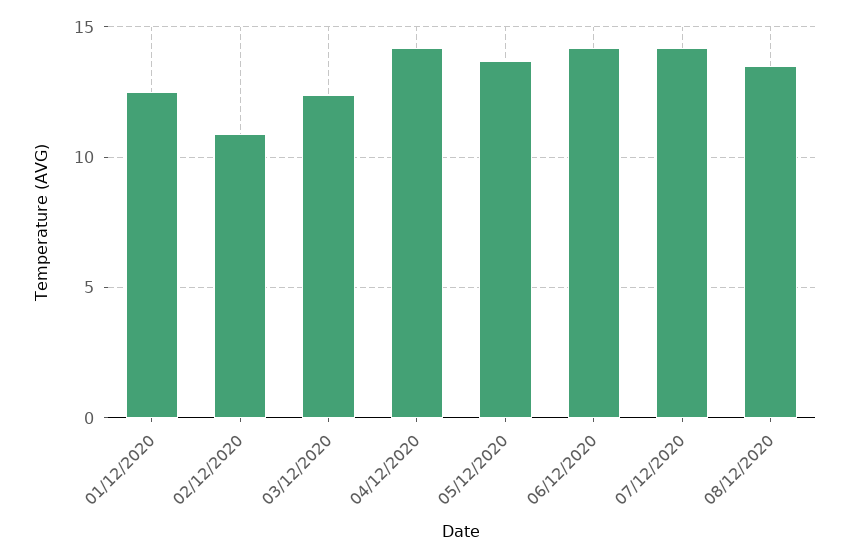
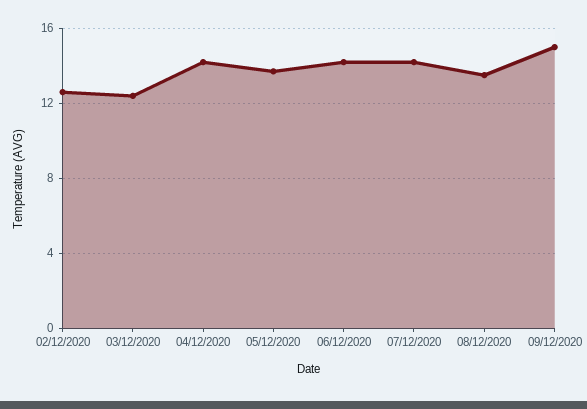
01/12/2020: 12.5 -> none
02/12/2020: 11 -> 12.5
09/12/2020: none -> 15

